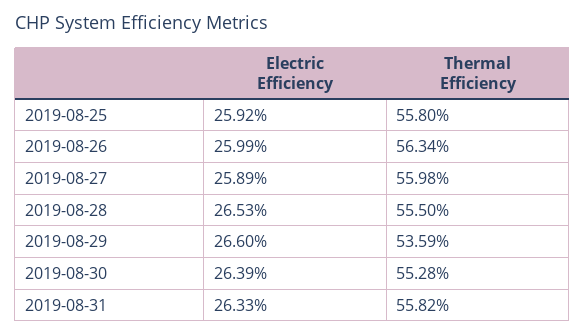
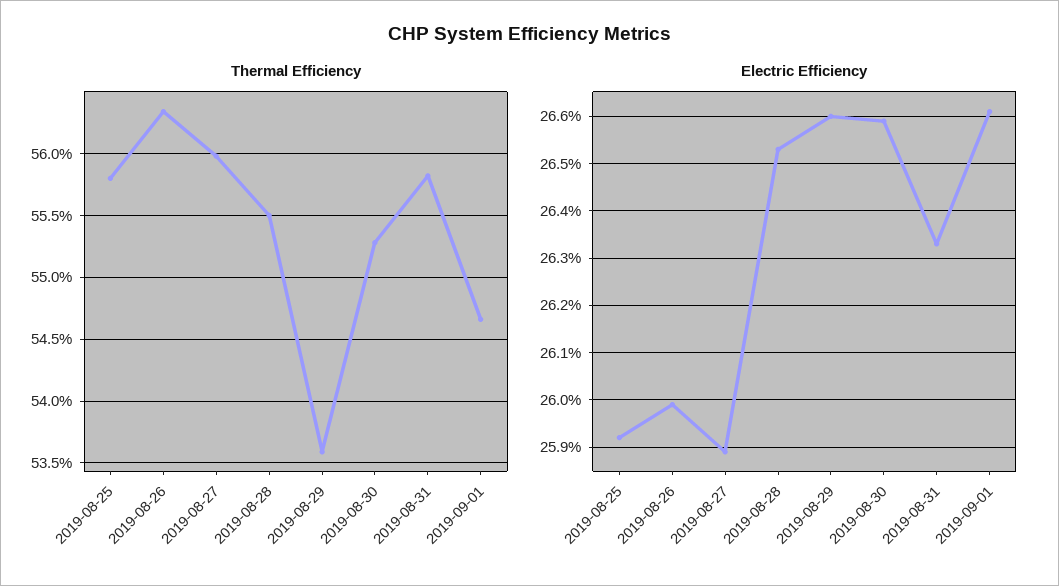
Electric Efficiency, 2019-08-30: 26.39 -> 26.6
Thermal Efficiency, 2019-09-01: none -> 54.65
Electric Efficiency, 2019-09-01: none -> 26.6

